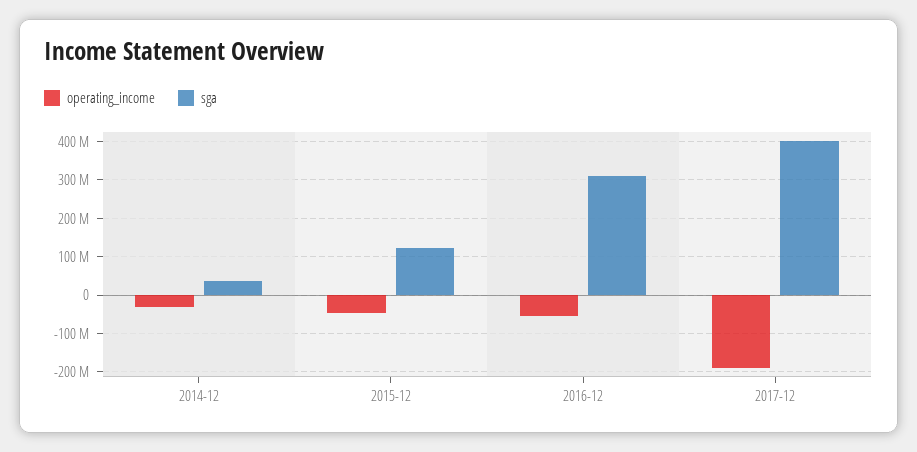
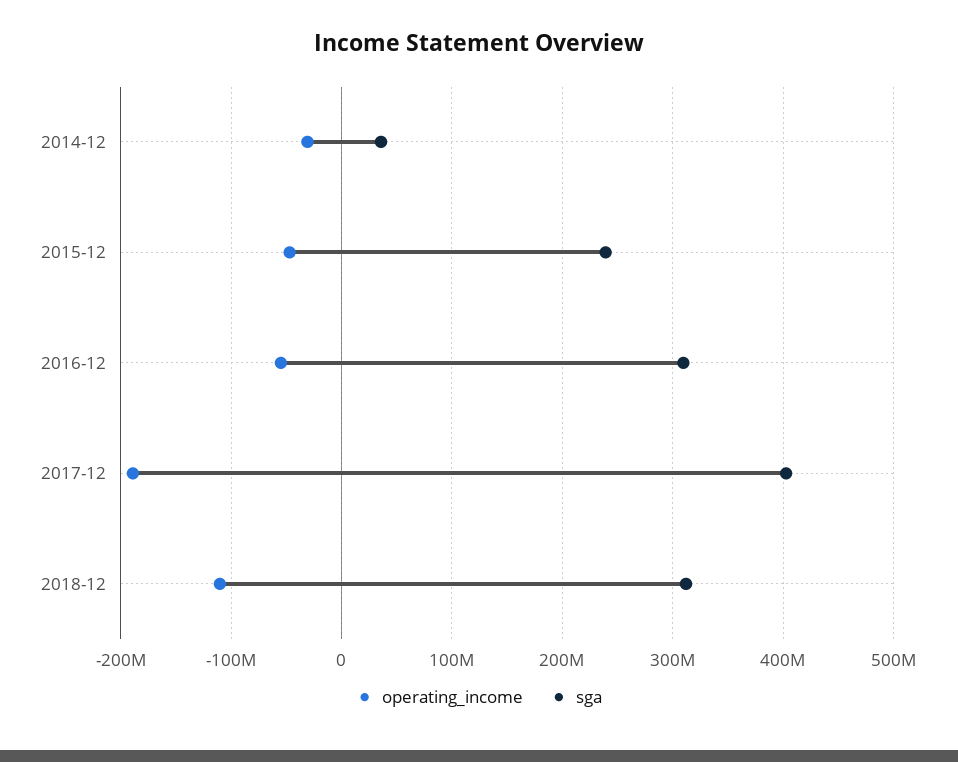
sga, 2015-12: 120000000 -> 240000000
operating_income, 2018-12: none -> -110000000
sga, 2018-12: none -> 310000000

